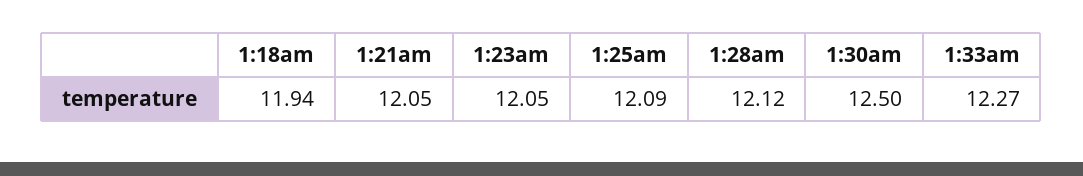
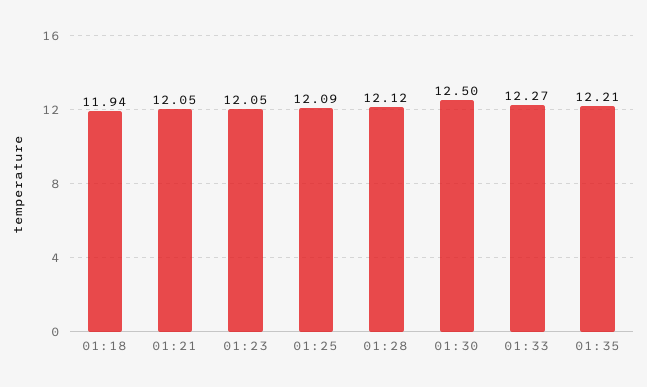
01:35: none -> 12.21

